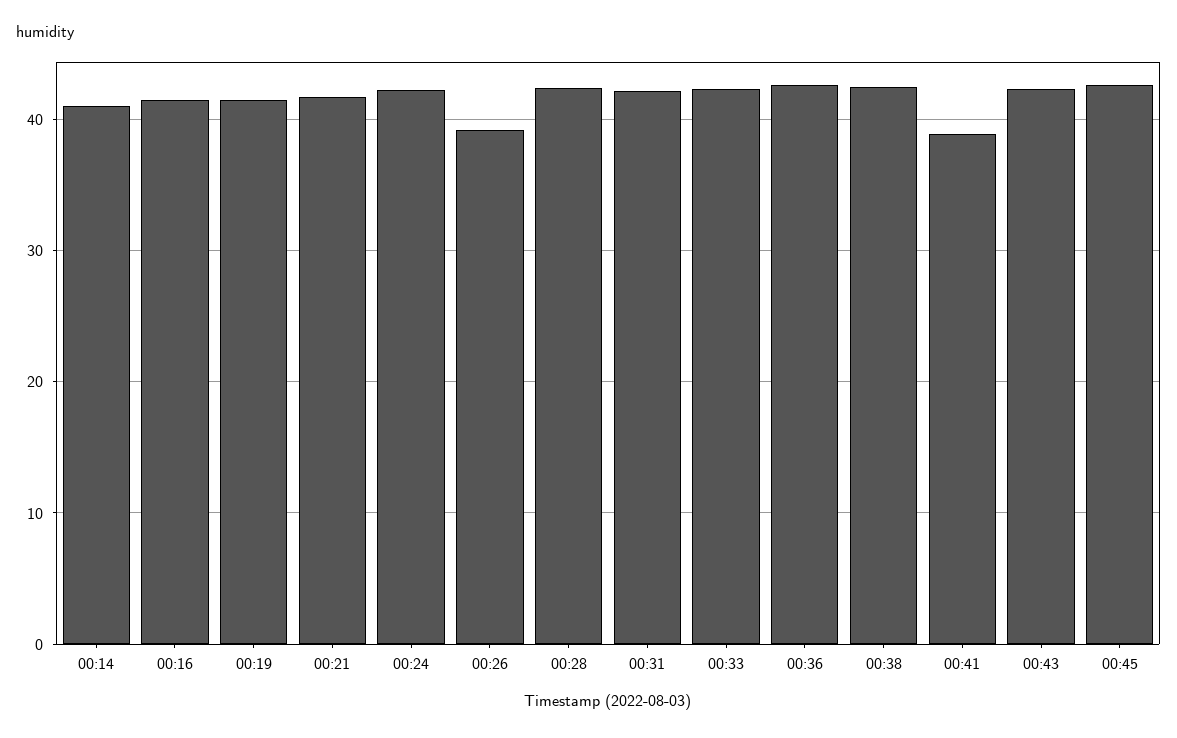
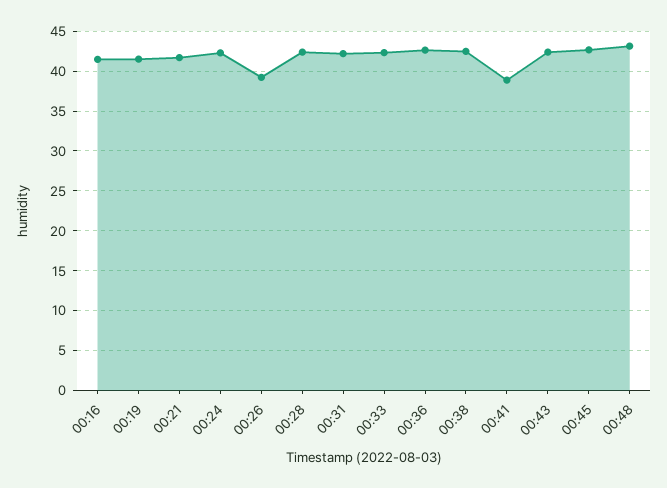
00:14: 41 -> none
00:48: none -> 43

